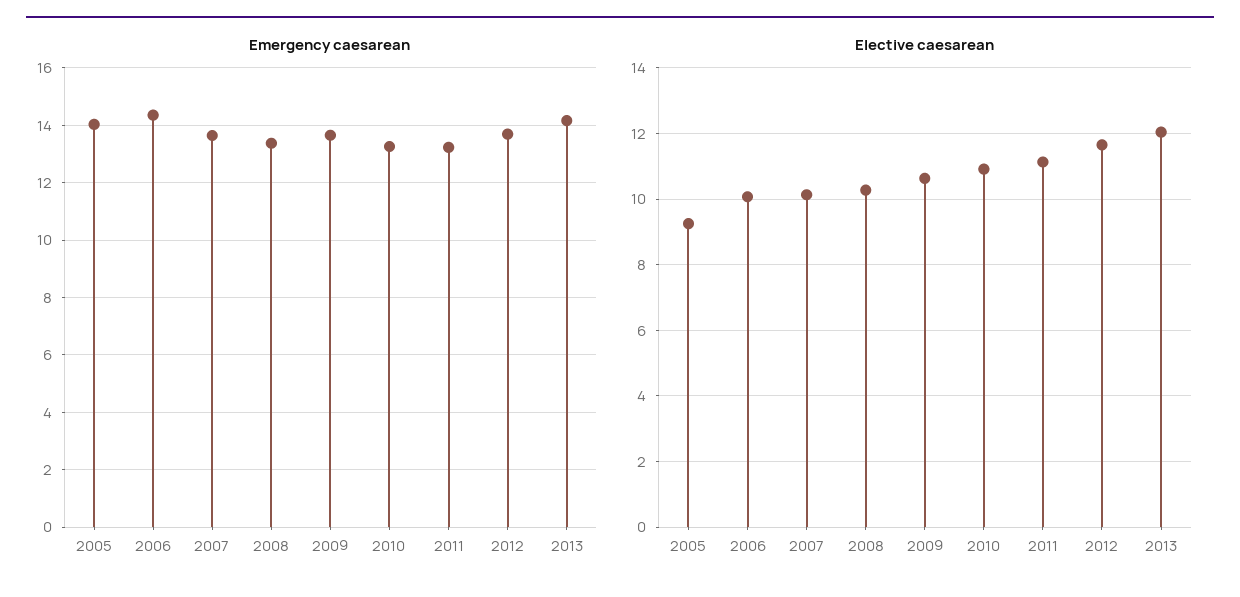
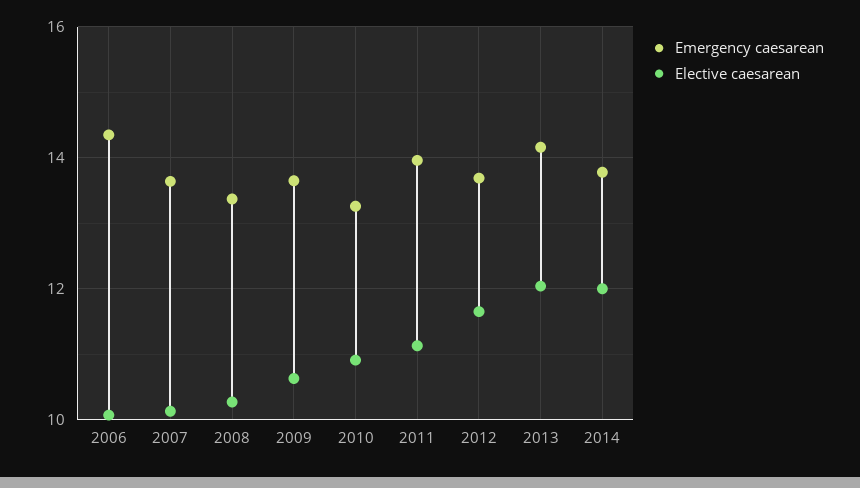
Emergency caesarean, 2005: 14 -> none
Emergency caesarean, 2011: 13.25 -> 14
Elective caesarean, 2005: 9.2 -> none
Emergency caesarean, 2014: none -> 13.8
Elective caesarean, 2014: none -> 12

